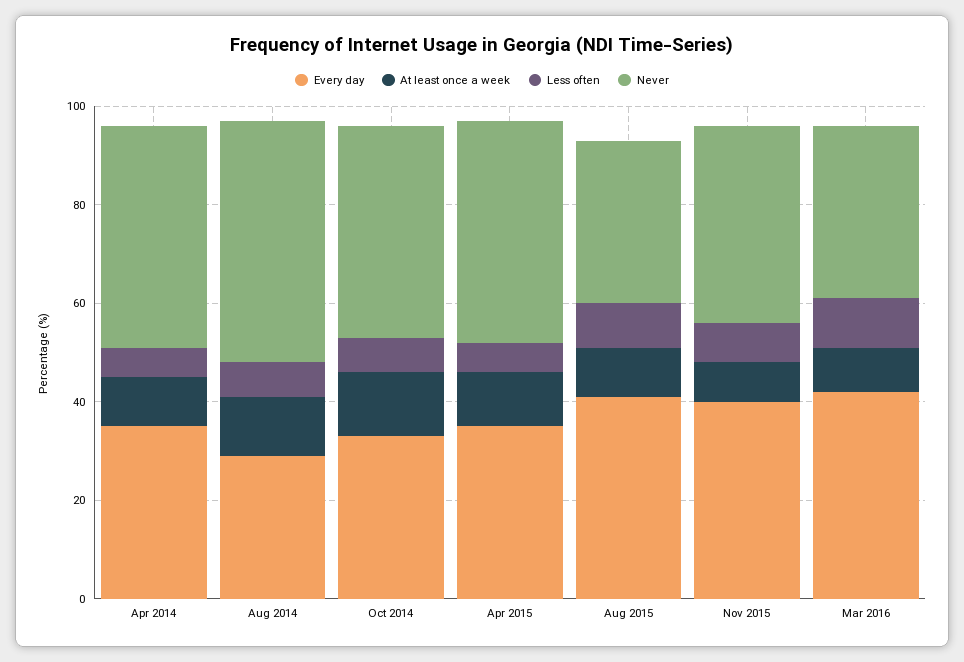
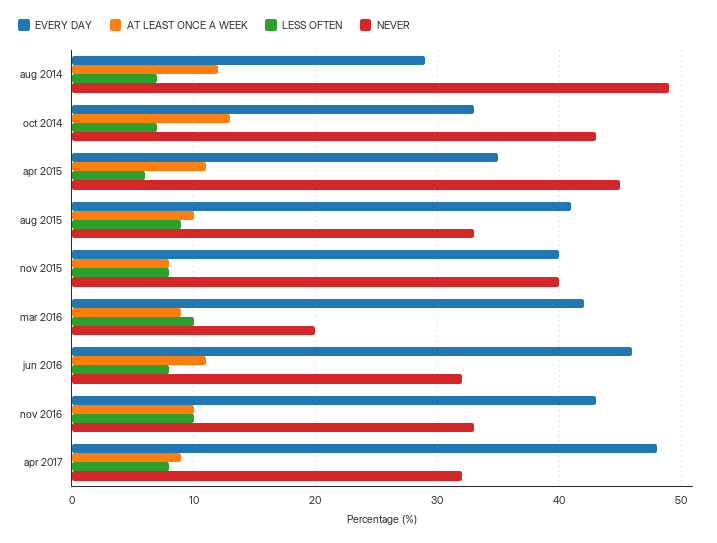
Every day, Apr 2014: 35 -> none
At least once a week, Apr 2014: 10 -> none
Less often, Apr 2014: 5 -> none
Never, Apr 2014: 45 -> none
Never, Mar 2016: 35 -> 20
Every day, jun 2016: none -> 46
At least once a week, jun 2016: none -> 11
Less often, jun 2016: none -> 8
Never, jun 2016: none -> 32
Every day, nov 2016: none -> 43
At least once a week, nov 2016: none -> 10
Less often, nov 2016: none -> 10
Never, nov 2016: none -> 33
Every day, apr 2017: none -> 48
At least once a week, apr 2017: none -> 9
Less often, apr 2017: none -> 8
Never, apr 2017: none -> 32

